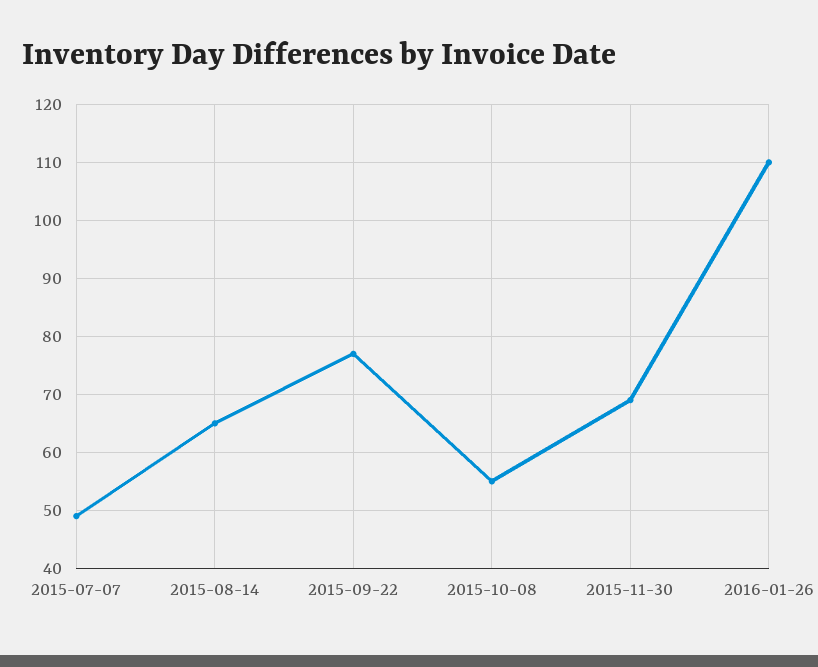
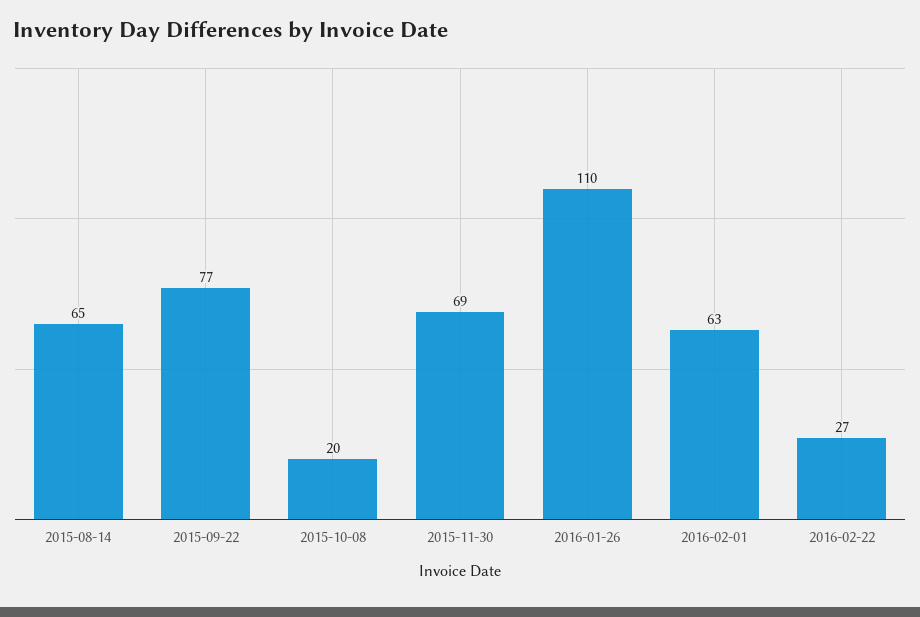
2015-07-07: 50 -> none
2015-10-08: 55 -> 20
2016-02-01: none -> 63
2016-02-22: none -> 27

